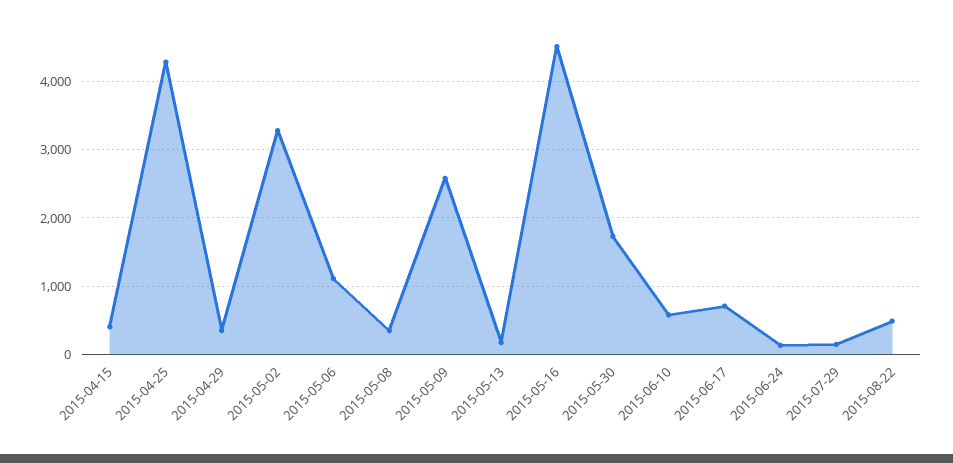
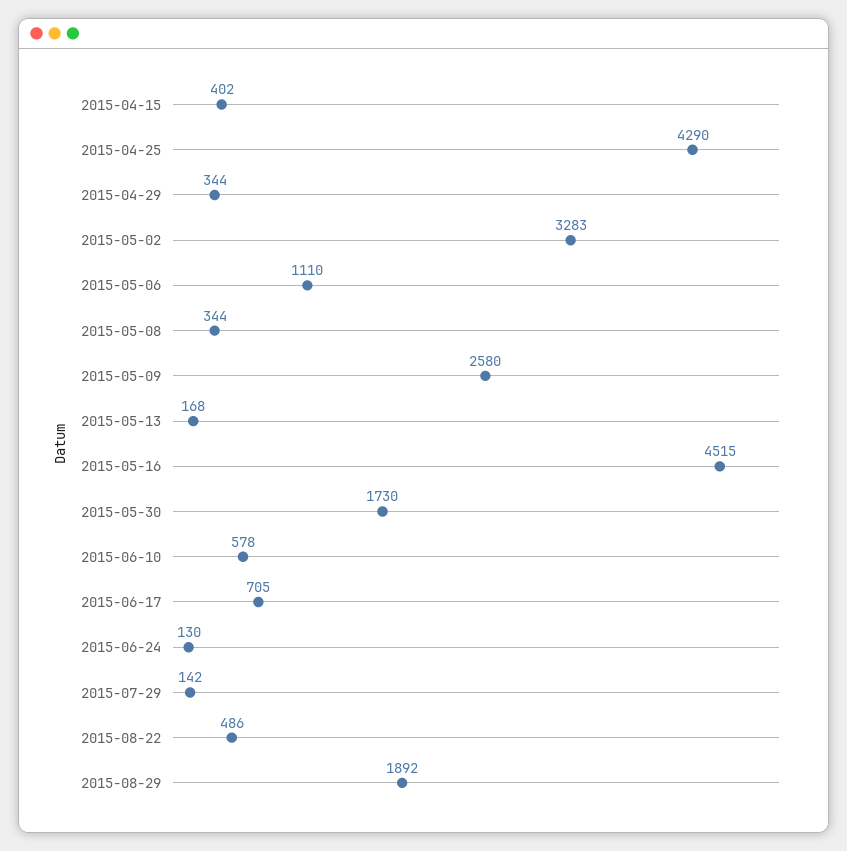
2015-08-29: none -> 1892

